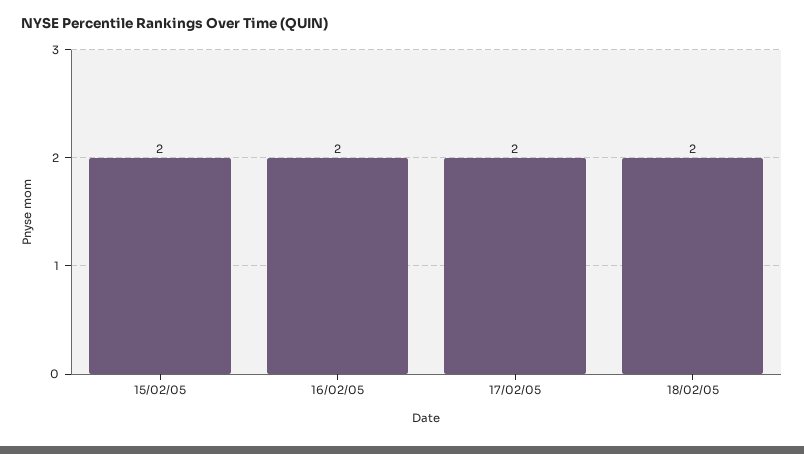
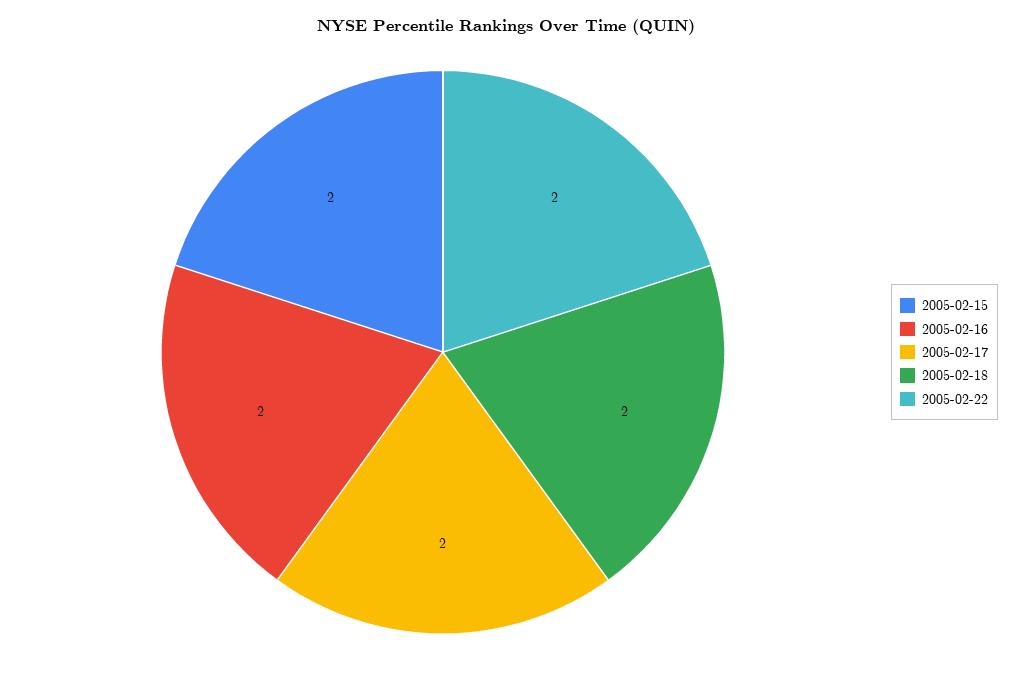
2005-02-22: none -> 2

